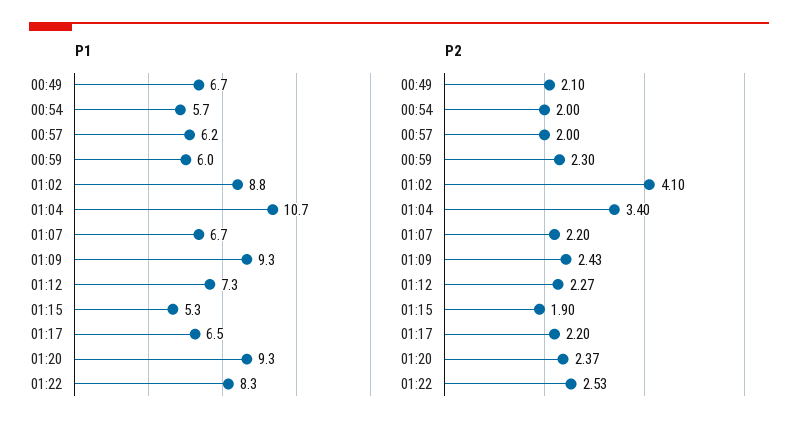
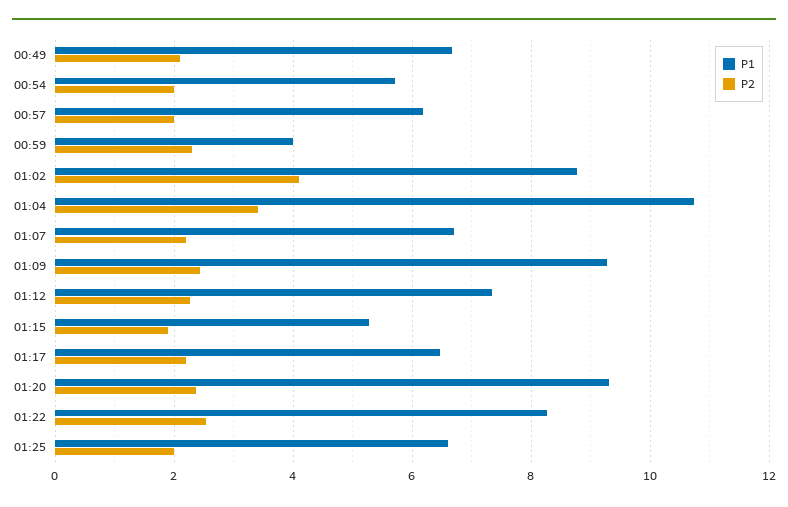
P1, 00:59: 6 -> 4
P1, 01:25: none -> 6.6
P2, 01:25: none -> 2

